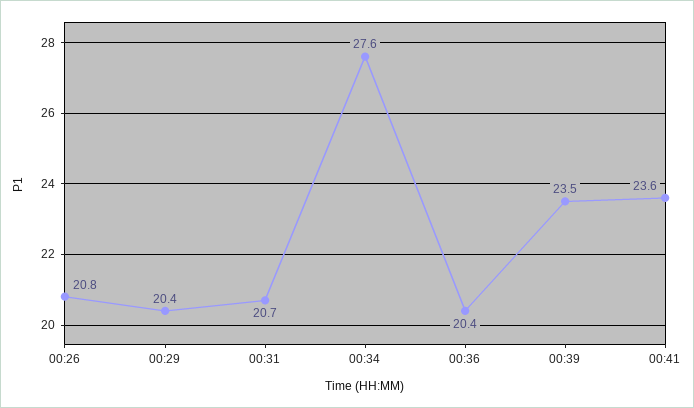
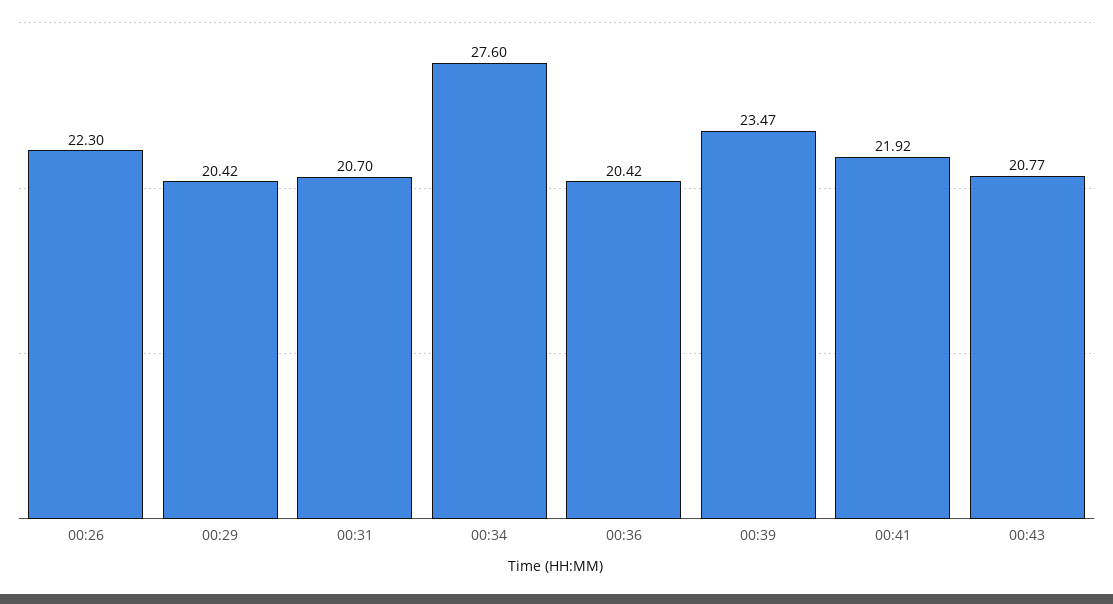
00:26: 20.8 -> 22.3
00:41: 23.6 -> 21.92
00:43: none -> 20.77

